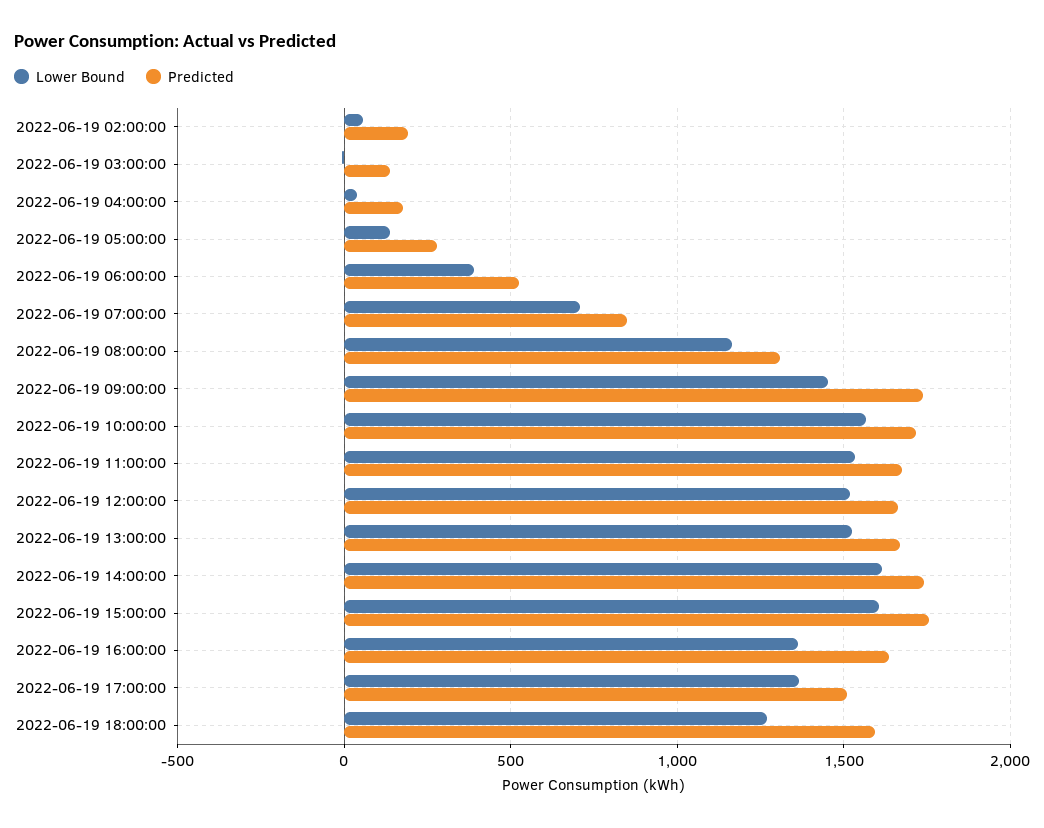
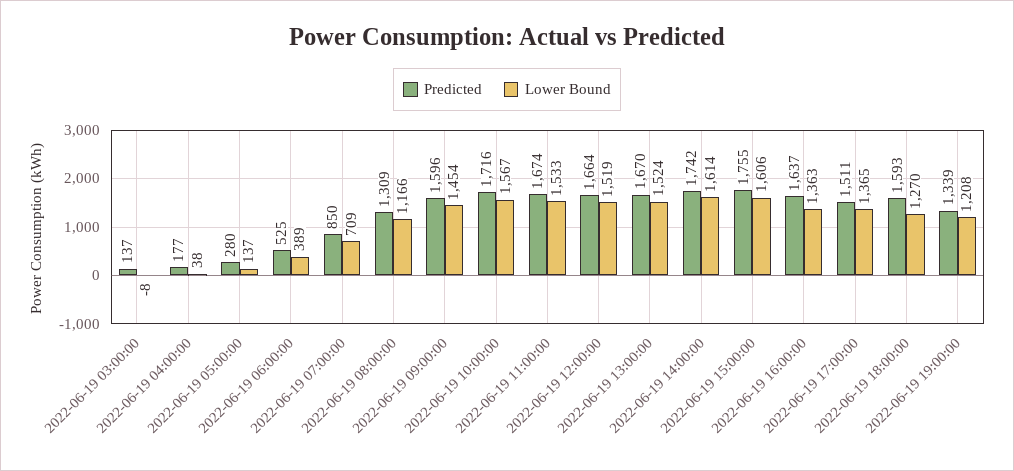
Lower Bound, 2022-06-19 02:00:00: 50 -> none
Predicted, 2022-06-19 02:00:00: 200 -> none
Predicted, 2022-06-19 09:00:00: 1750 -> 1596
Predicted, 2022-06-19 19:00:00: none -> 1339
Lower Bound, 2022-06-19 19:00:00: none -> 1208

